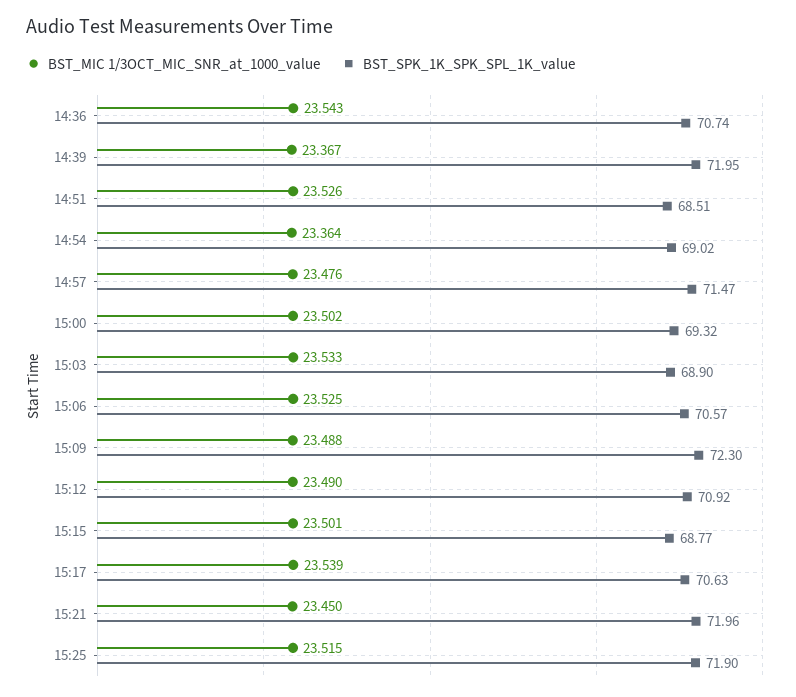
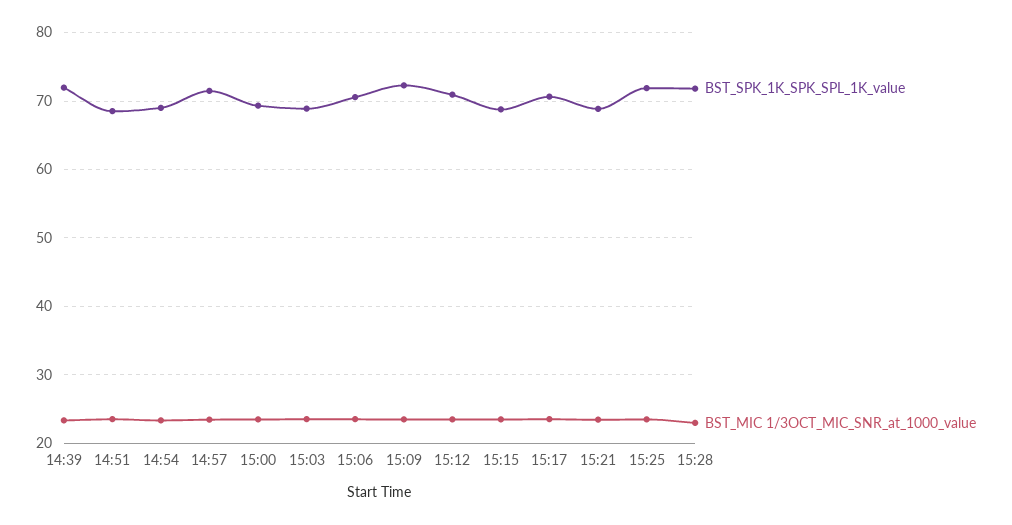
BST_MIC 1/3OCT_MIC_SNR_at_1000_value, 14:36: 23.543 -> none
BST_SPK_1K_SPK_SPL_1K_value, 14:36: 70.74 -> none
BST_SPK_1K_SPK_SPL_1K_value, 15:21: 71.96 -> 69
BST_SPK_1K_SPK_SPL_1K_value, 15:28: none -> 72
BST_MIC 1/3OCT_MIC_SNR_at_1000_value, 15:28: none -> 23

